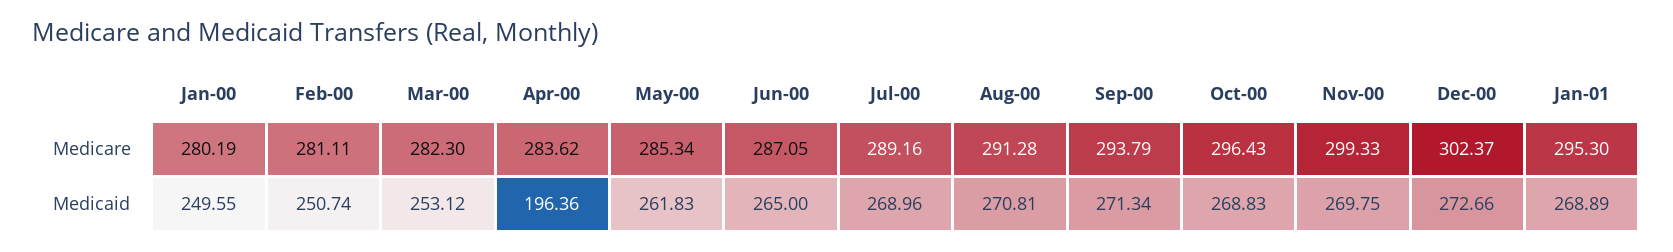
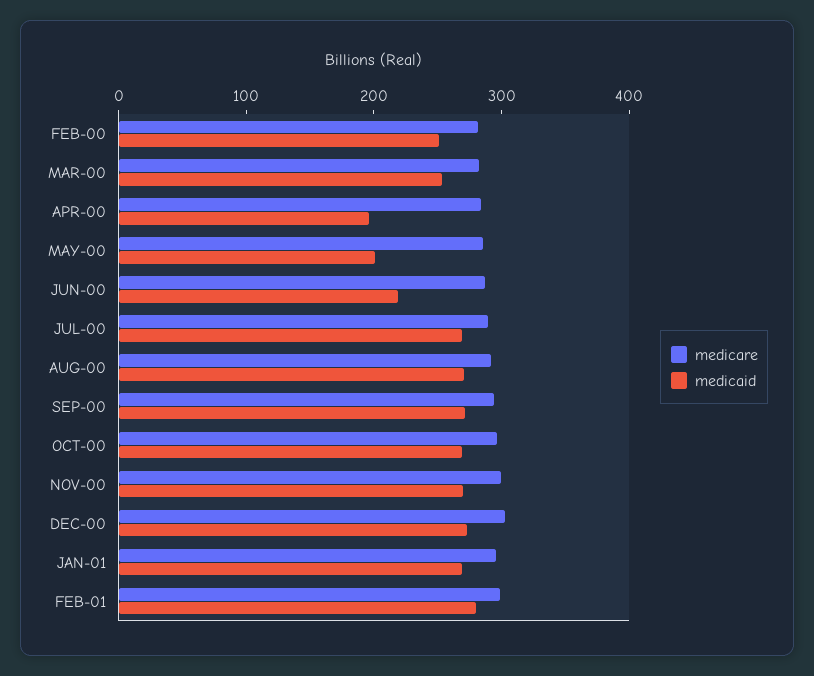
Medicare, Jan-00: 280.19 -> none
Medicaid, Jan-00: 249.55 -> none
Medicaid, May-00: 261.83 -> 200
Medicaid, Jun-00: 265 -> 220
Medicare, FEB-01: none -> 300
Medicaid, FEB-01: none -> 280

